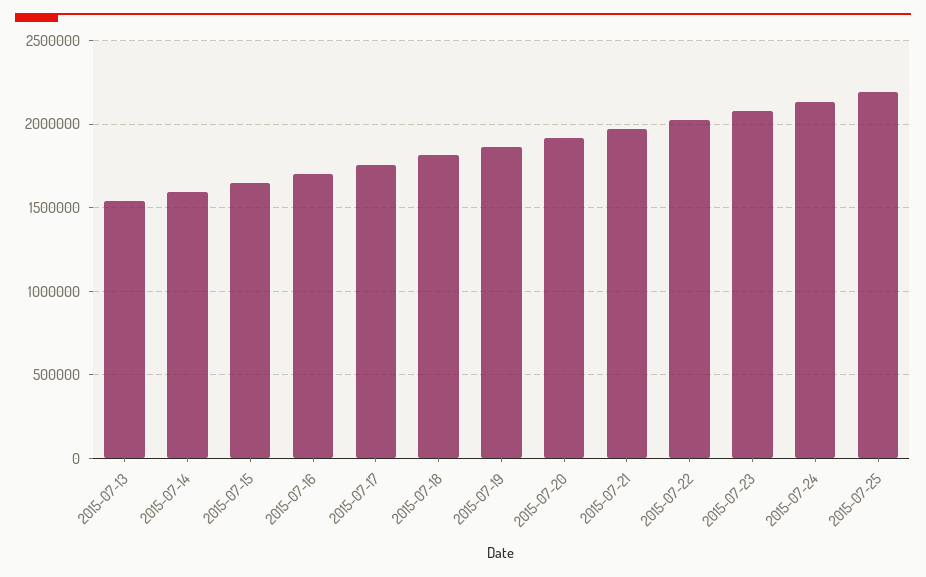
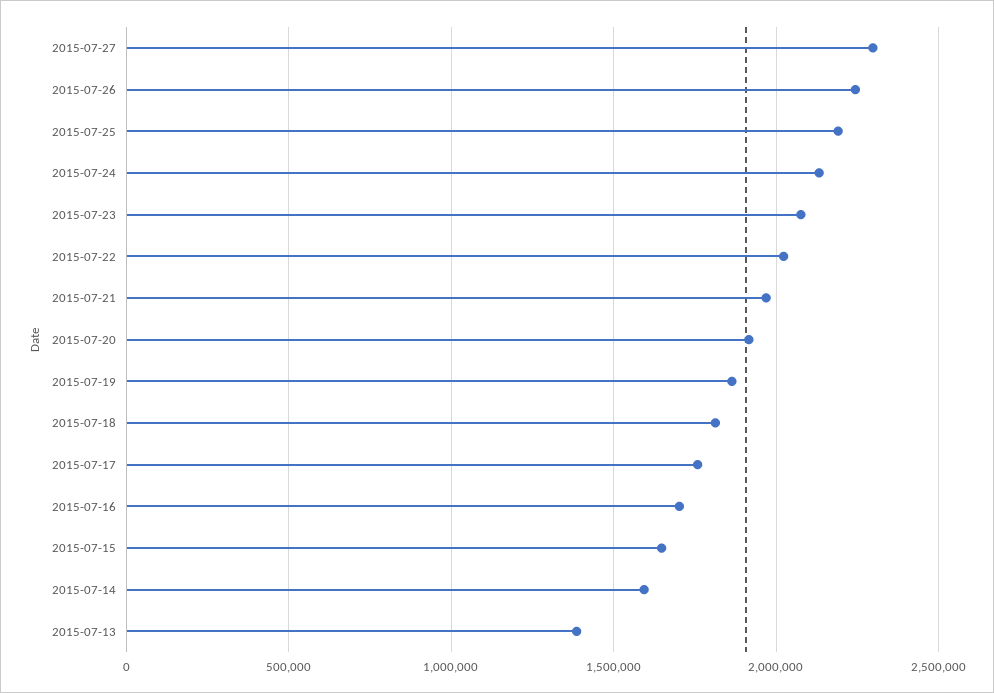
2015-07-13: 1550000 -> 1400000
2015-07-27: none -> 2300000
2015-07-26: none -> 2250000

